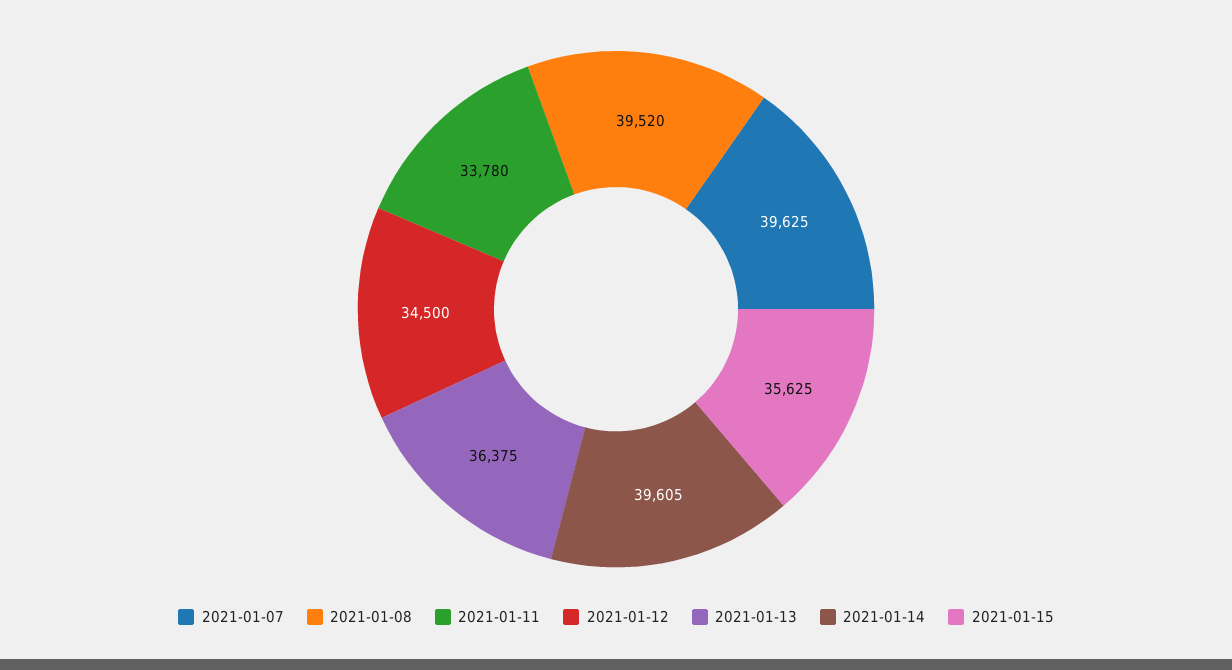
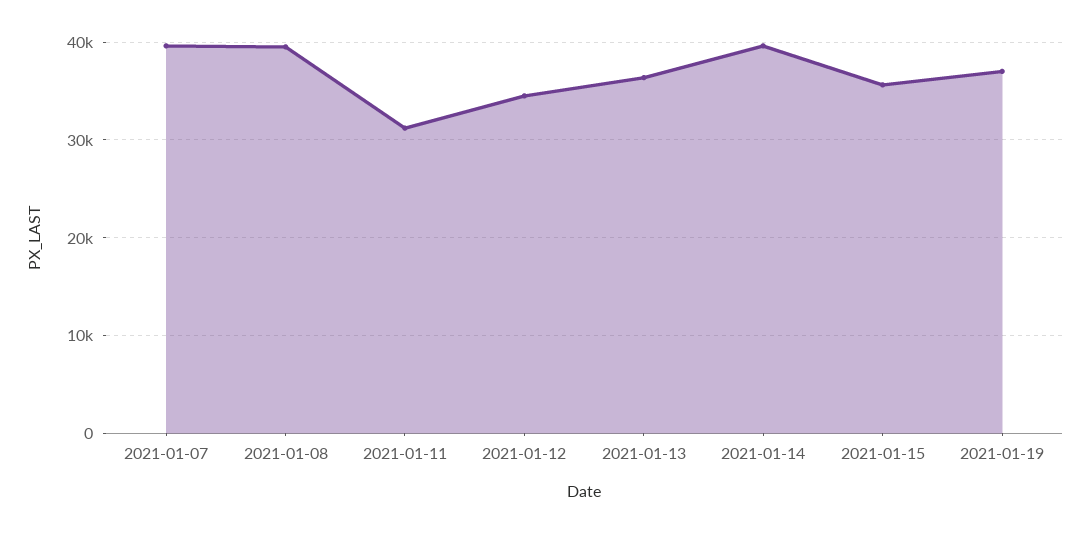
2021-01-11: 33780 -> 31000
2021-01-19: none -> 37000

